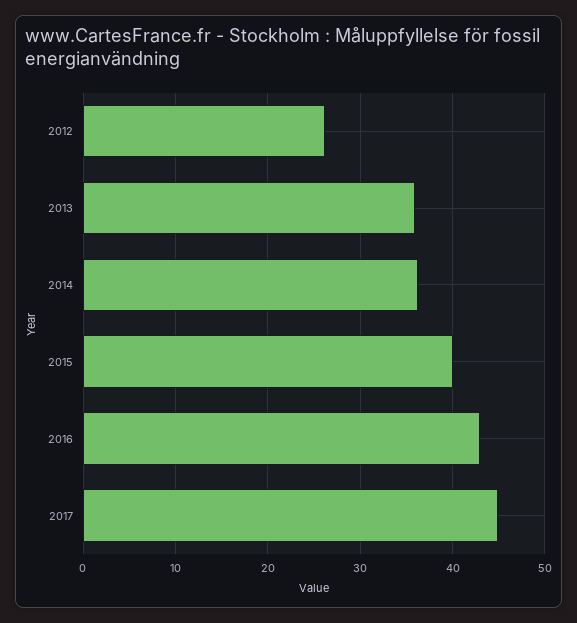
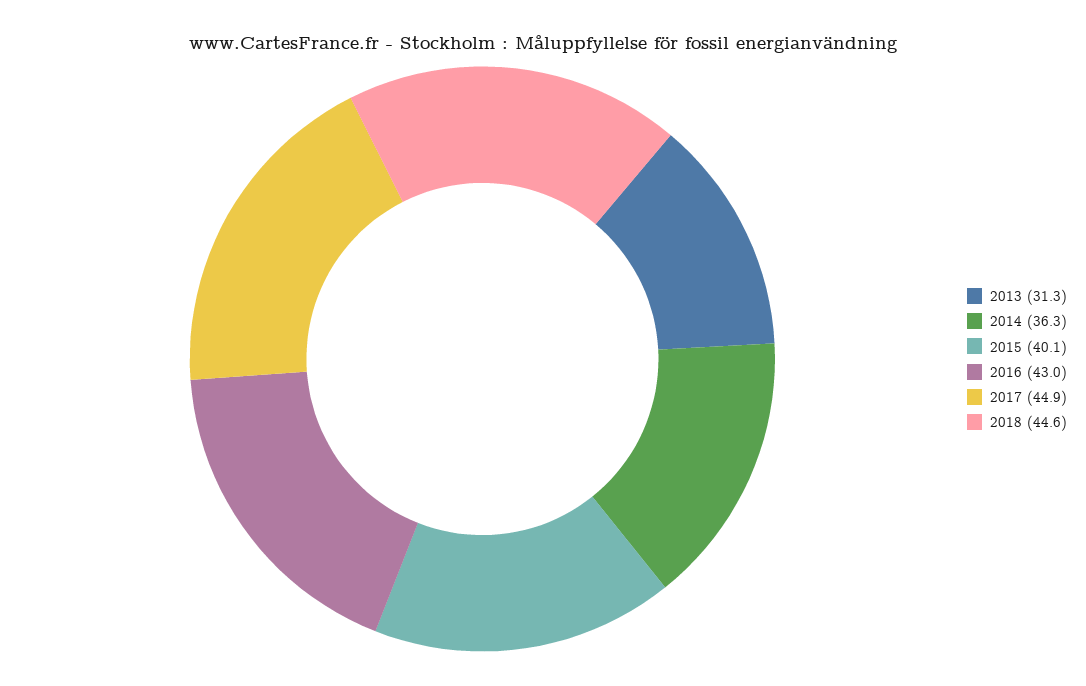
2012: 26 -> none
2013: 36 -> 31.3
2018: none -> 44.6

